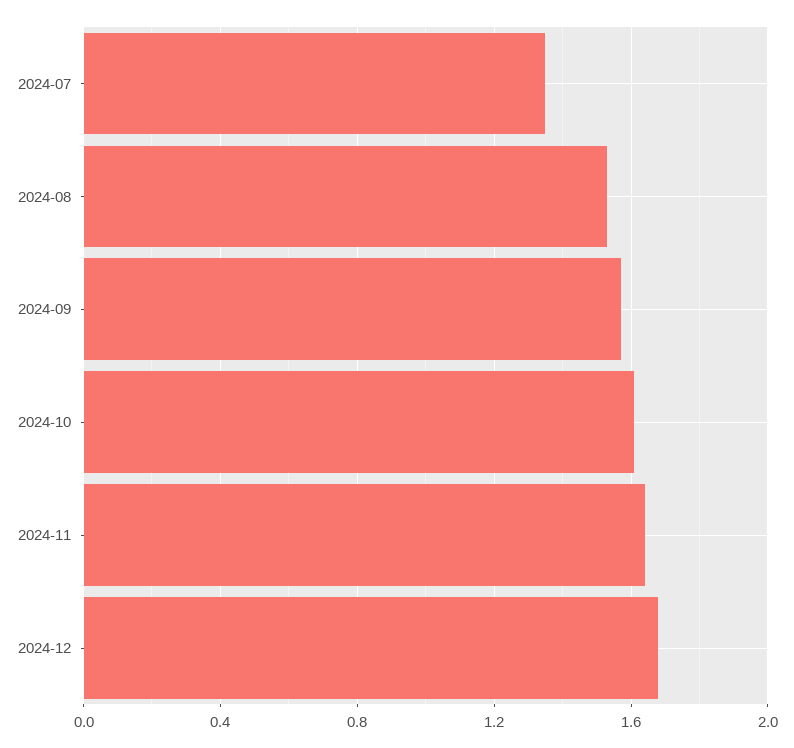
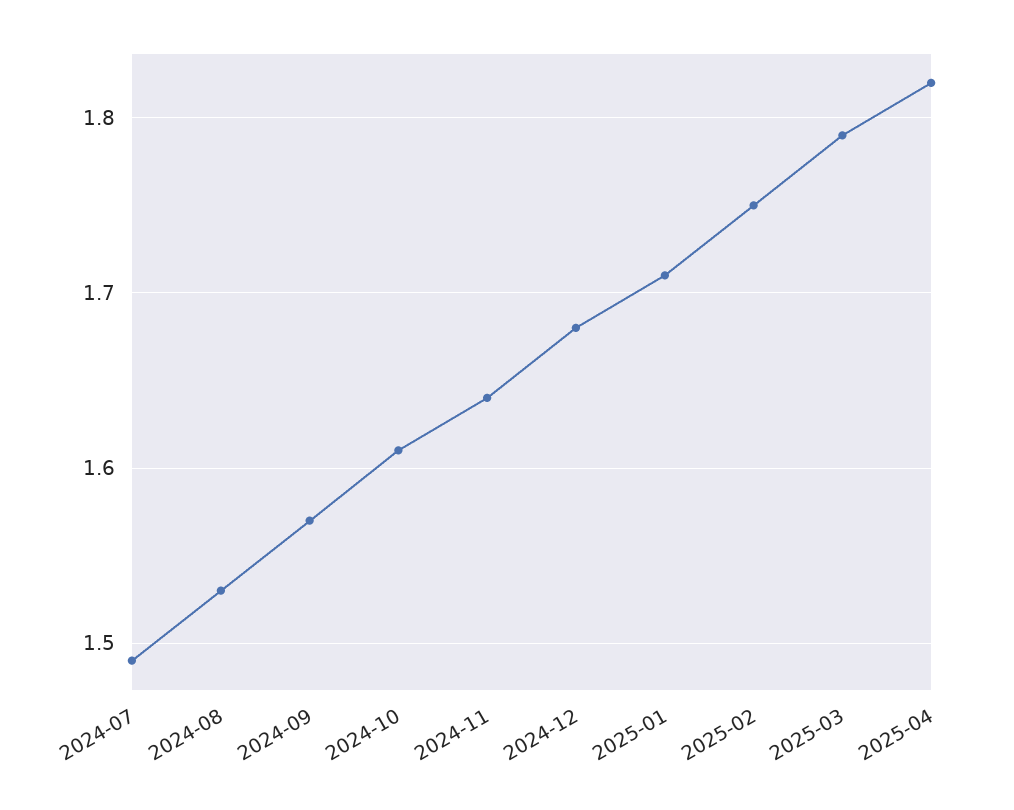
2024-07: 1.35 -> 1.49
2025-01: none -> 1.71
2025-02: none -> 1.75
2025-03: none -> 1.79
2025-04: none -> 1.82

